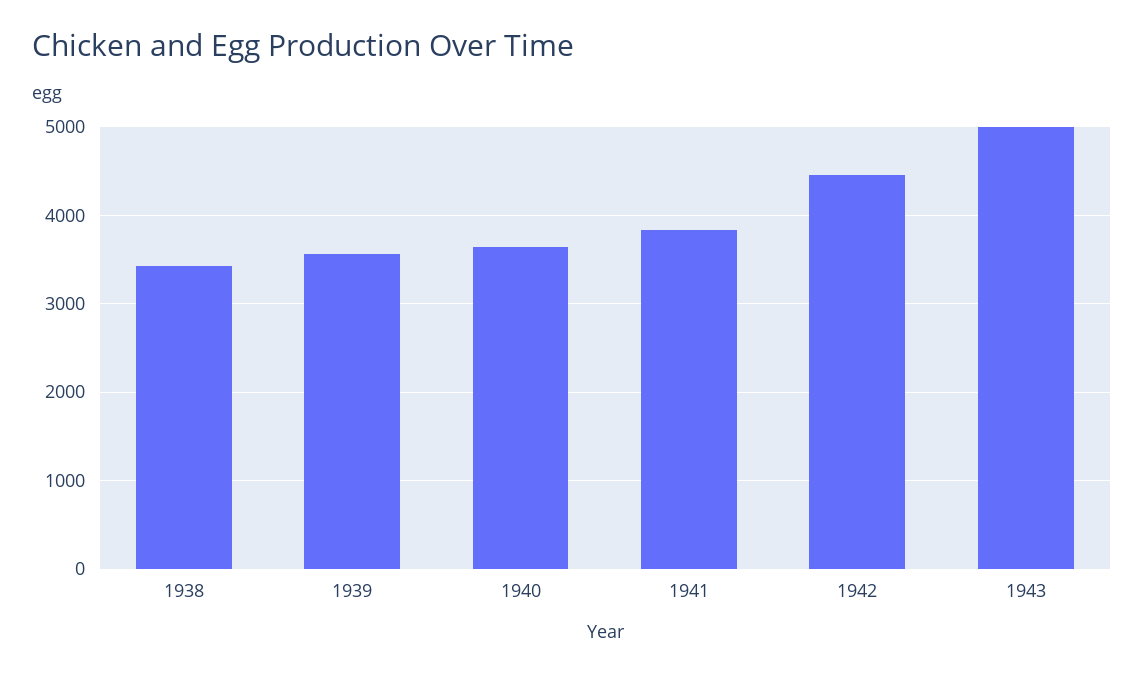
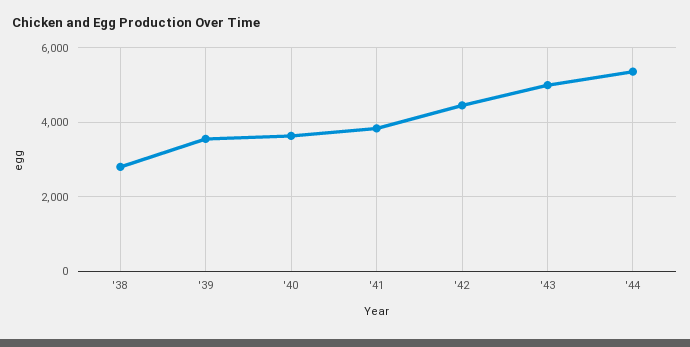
1938: 3400 -> 2800
'44: none -> 5400

